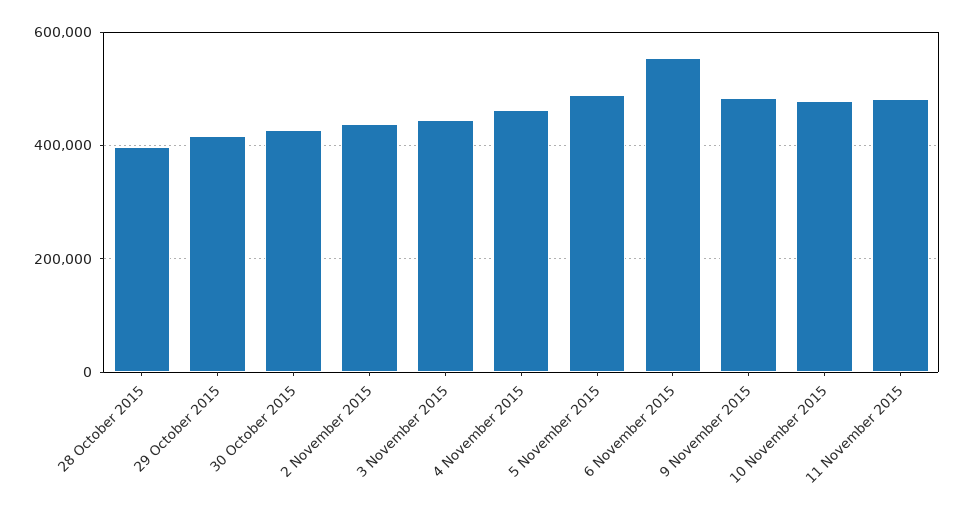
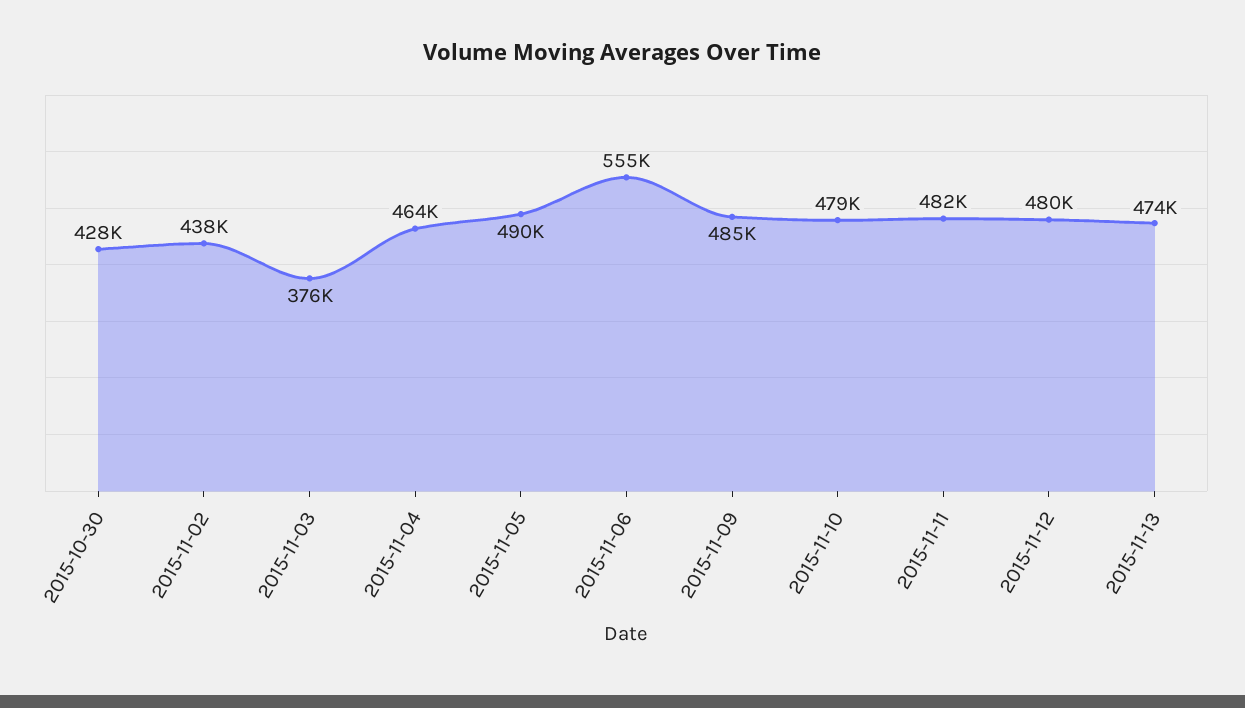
28 October 2015: 400000 -> none
29 October 2015: 420000 -> none
3 November 2015: 440000 -> 376000
2015-11-12: none -> 480000
2015-11-13: none -> 474000

